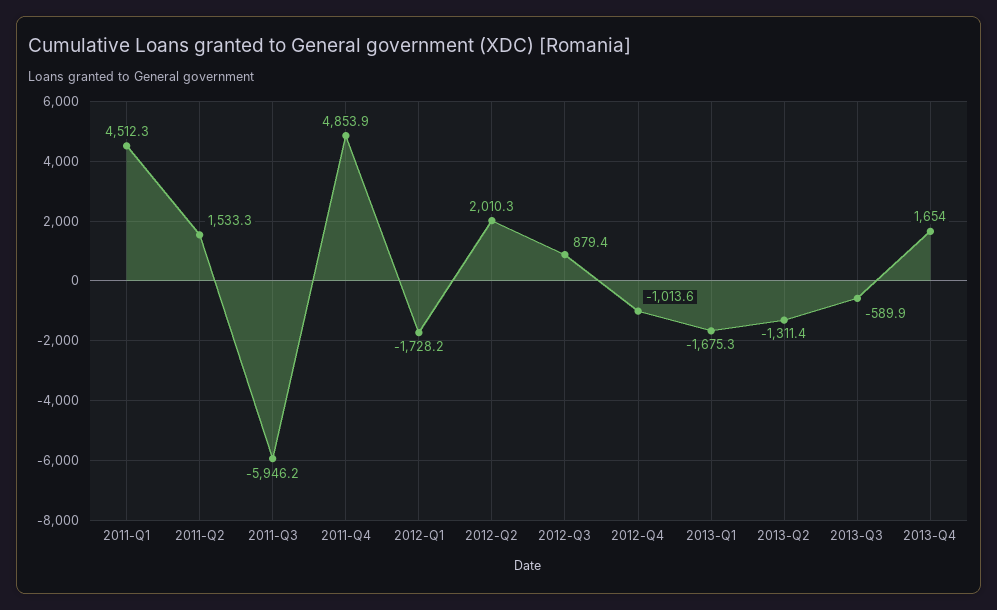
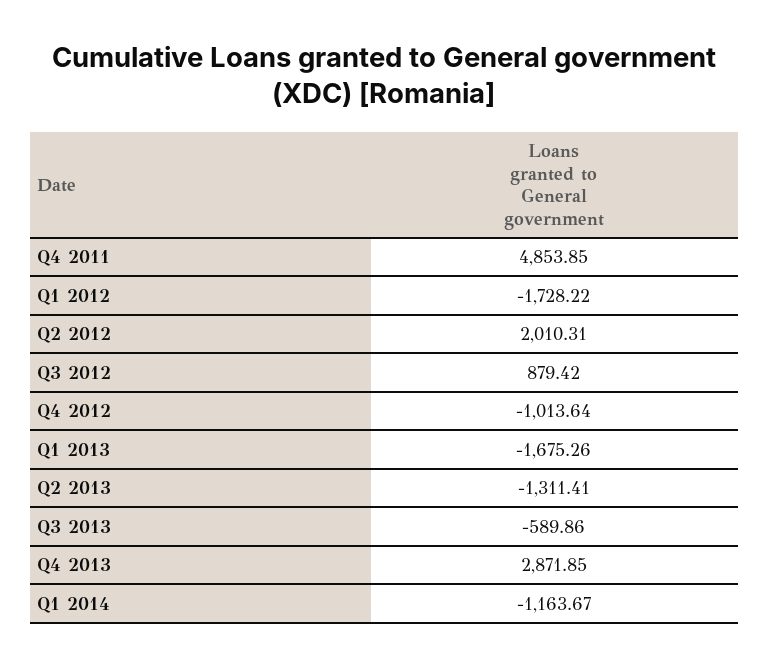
2011-Q1: 4512.3 -> none
2011-Q2: 1533.3 -> none
2011-Q3: -5946.2 -> none
2013-Q4: 1654 -> 2871.85
Q1 2014: none -> -1163.67

